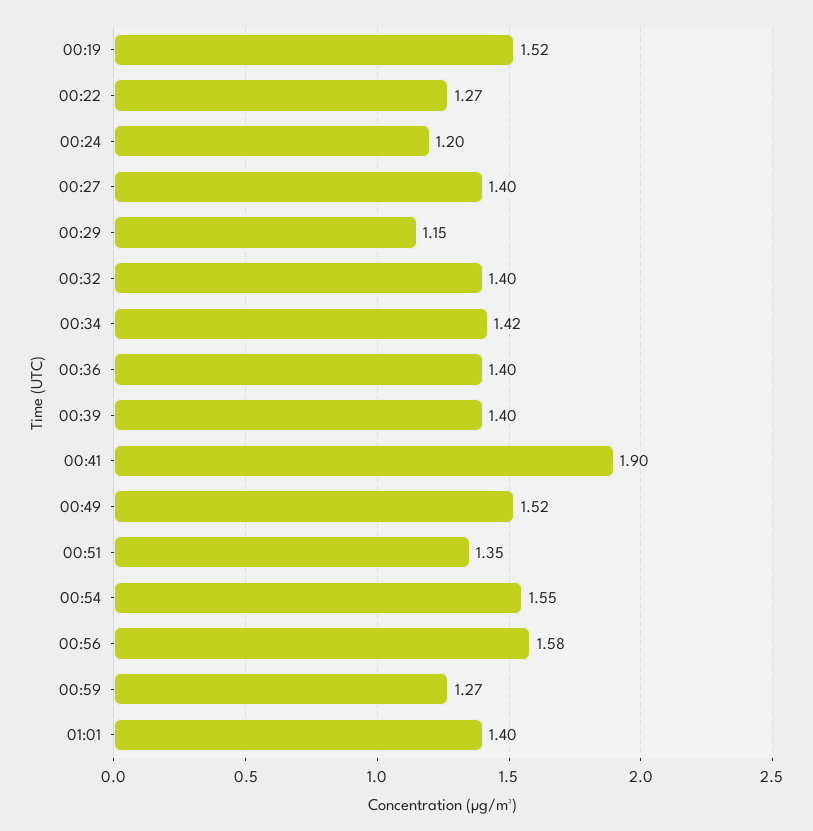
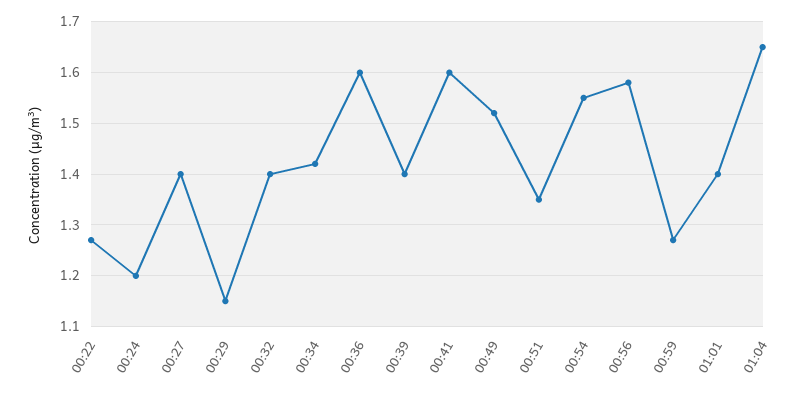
00:19: 1.52 -> none
00:36: 1.4 -> 1.6
00:41: 1.9 -> 1.6
01:04: none -> 1.65

